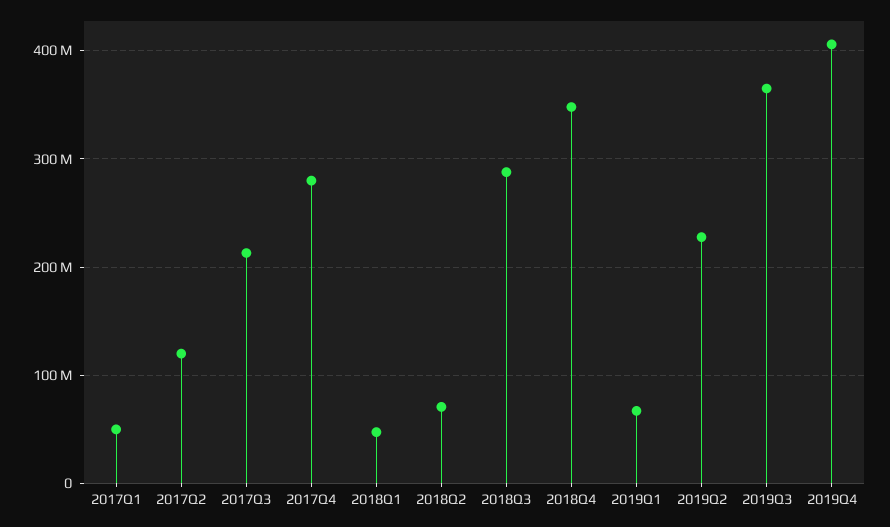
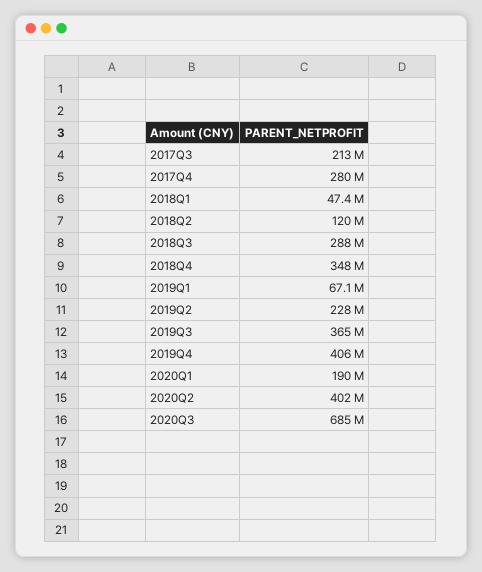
2017Q1: 50000000 -> none
2017Q2: 120000000 -> none
2018Q2: 70000000 -> 120000000
2020Q1: none -> 190000000
2020Q2: none -> 402000000
2020Q3: none -> 685000000

